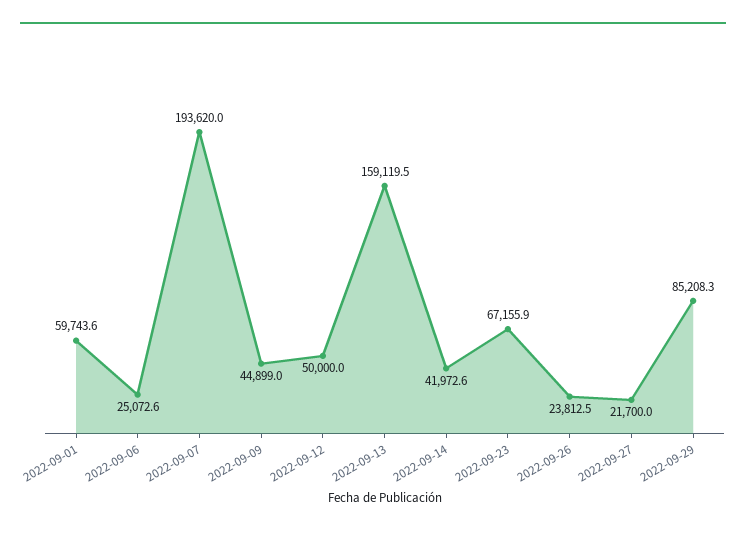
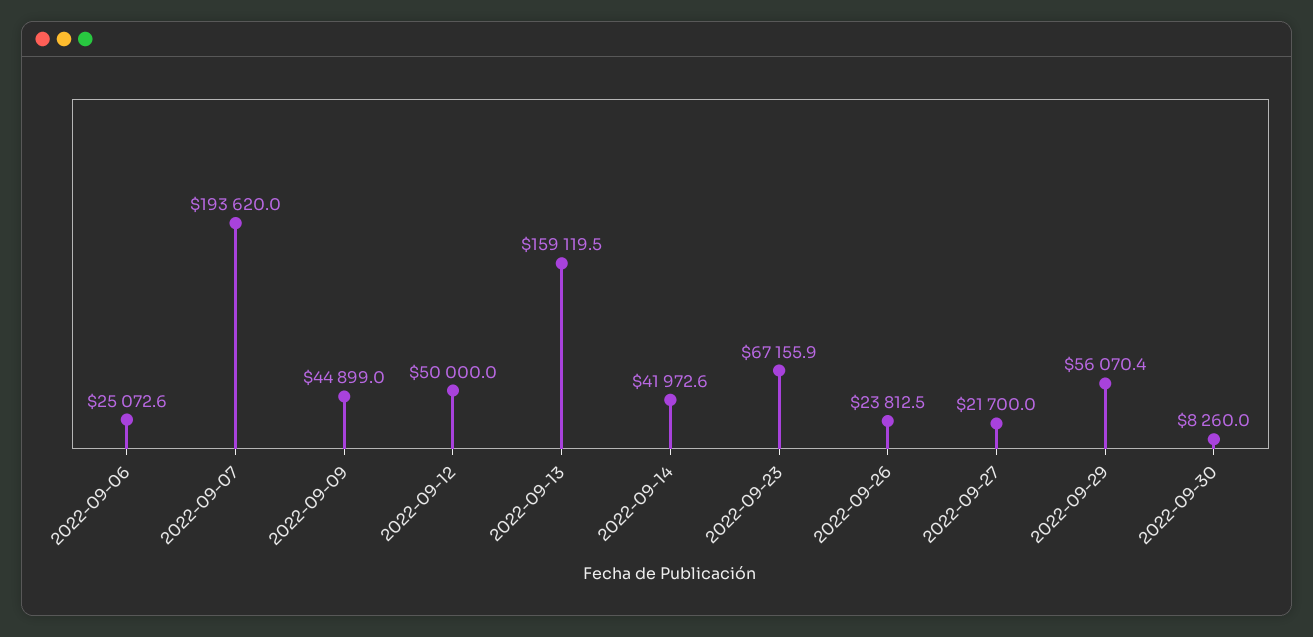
2022-09-01: 59743.6 -> none
2022-09-29: 85208.3 -> 56070.4
2022-09-30: none -> 8260

